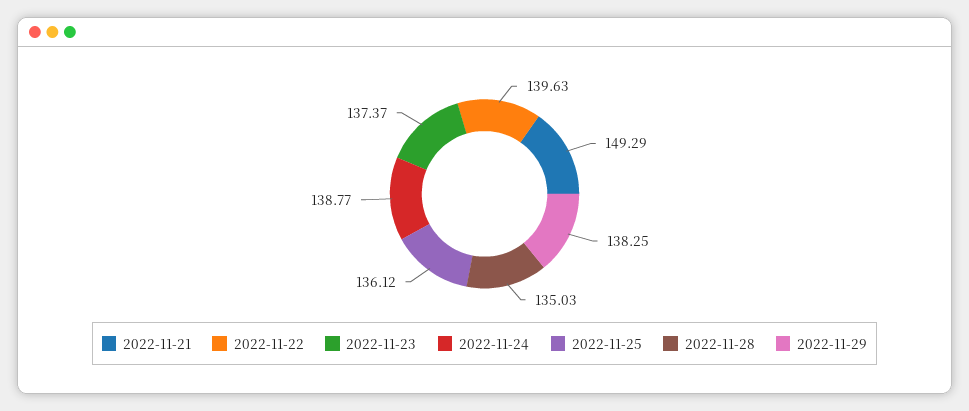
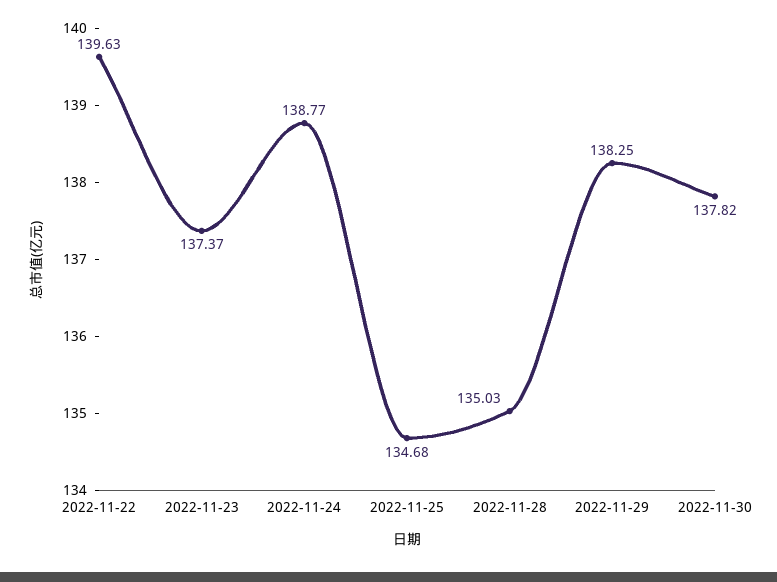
2022-11-21: 149.29 -> none
2022-11-25: 136.12 -> 134.68
2022-11-30: none -> 137.82

